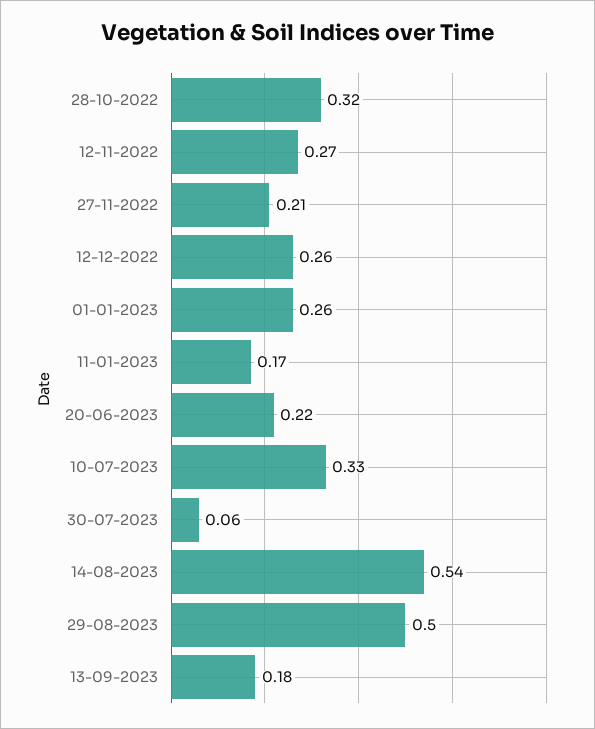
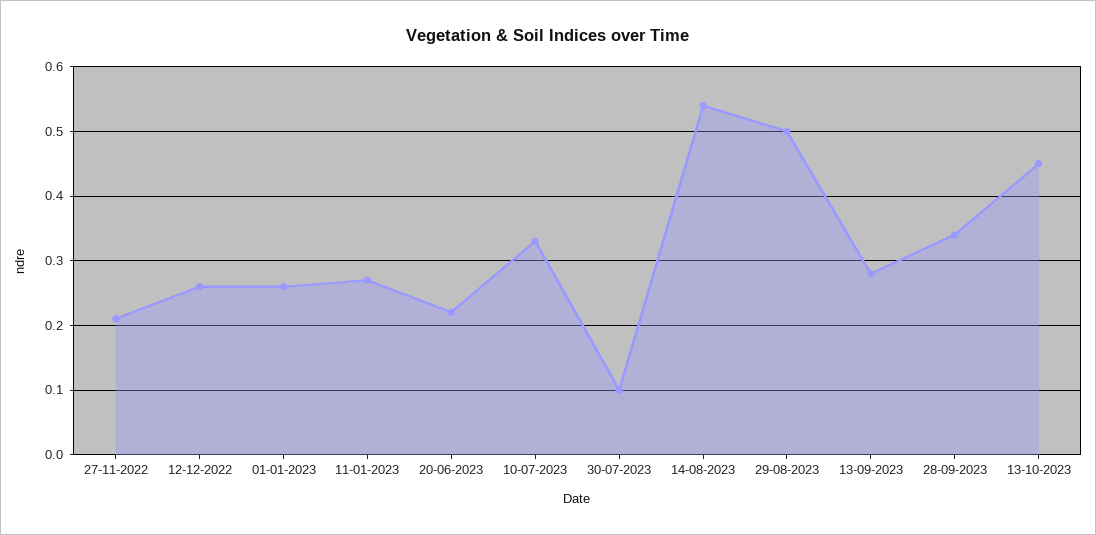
28-10-2022: 0.32 -> none
12-11-2022: 0.27 -> none
11-01-2023: 0.17 -> 0.27
30-07-2023: 0.06 -> 0.1
13-09-2023: 0.18 -> 0.28
28-09-2023: none -> 0.34
13-10-2023: none -> 0.45

